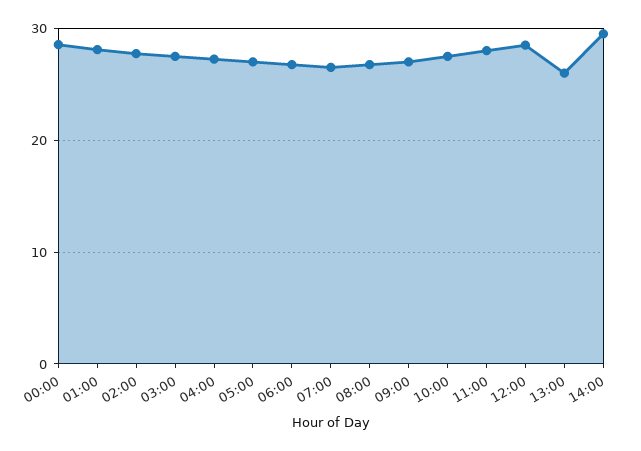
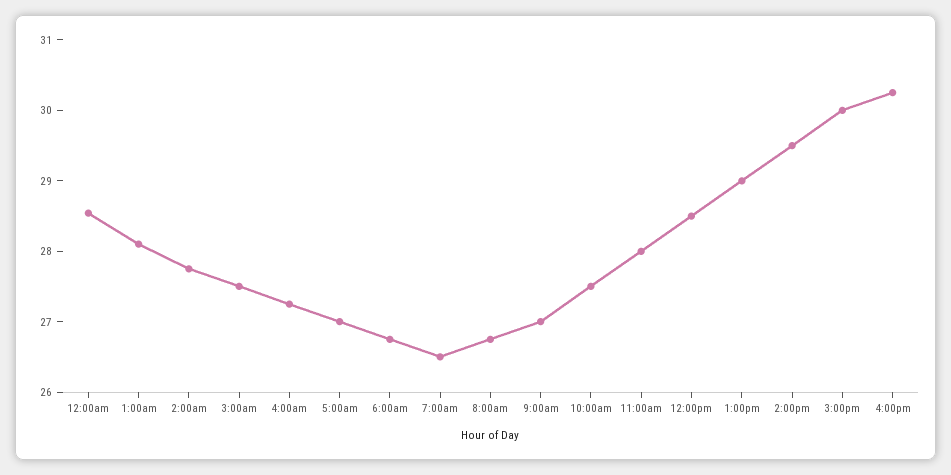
13:00: 26 -> 29
3:00pm: none -> 30
4:00pm: none -> 30.2

